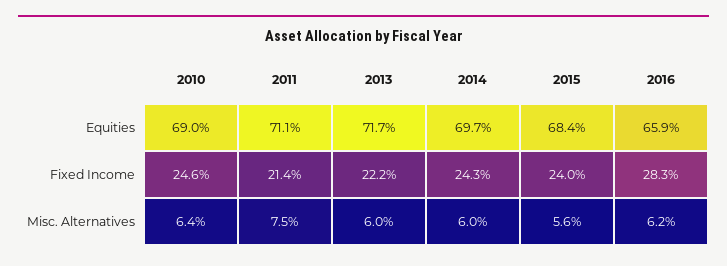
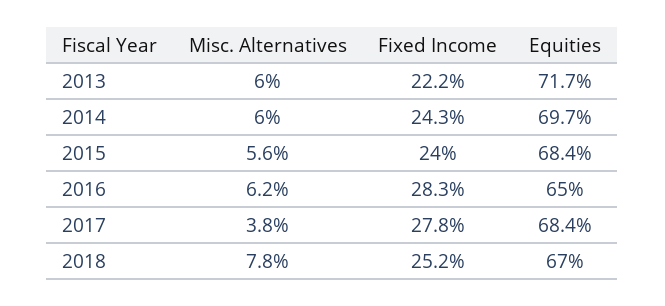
2010, Equities: 69 -> none
2011, Equities: 71.1 -> none
2016, Equities: 65.9 -> 65
2010, Fixed Income: 24.6 -> none
2011, Fixed Income: 21.4 -> none
2010, Misc. Alternatives: 6.4 -> none
2011, Misc. Alternatives: 7.5 -> none
2017, Misc. Alternatives: none -> 3.8
2017, Fixed Income: none -> 27.8
2017, Equities: none -> 68.4
2018, Misc. Alternatives: none -> 7.8
2018, Fixed Income: none -> 25.2
2018, Equities: none -> 67

